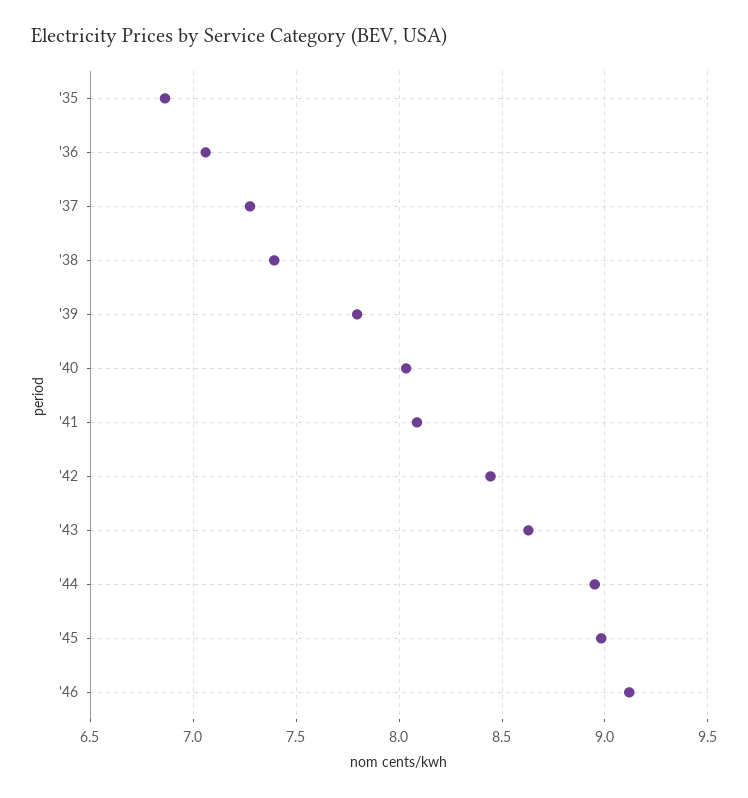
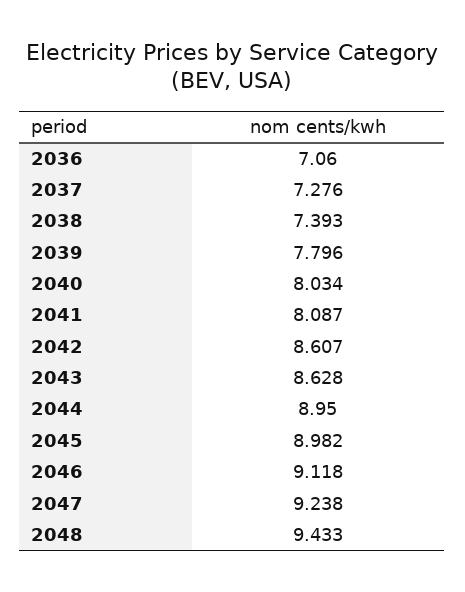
'35: 6.85 -> none
'42: 8.45 -> 8.607
2047: none -> 9.238
2048: none -> 9.433

